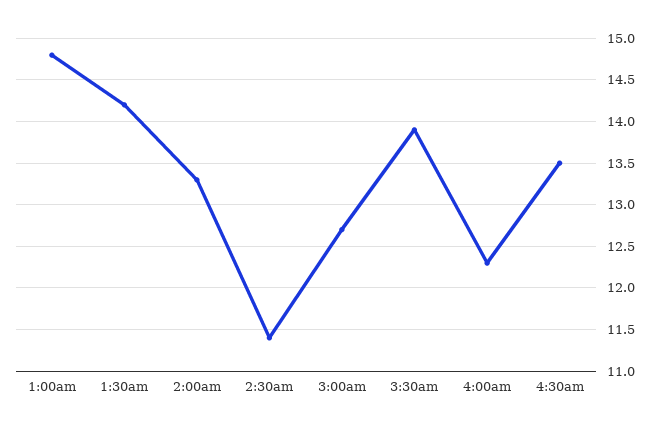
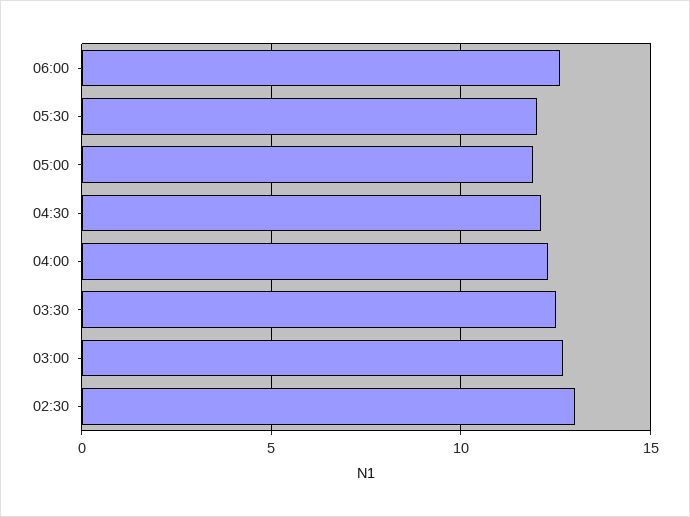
1:00am: 14.8 -> none
1:30am: 14.2 -> none
2:00am: 13.3 -> none
2:30am: 11.4 -> 13
3:30am: 13.9 -> 12.5
4:30am: 13.5 -> 12
06:00: none -> 12.5
05:30: none -> 12
05:00: none -> 12

